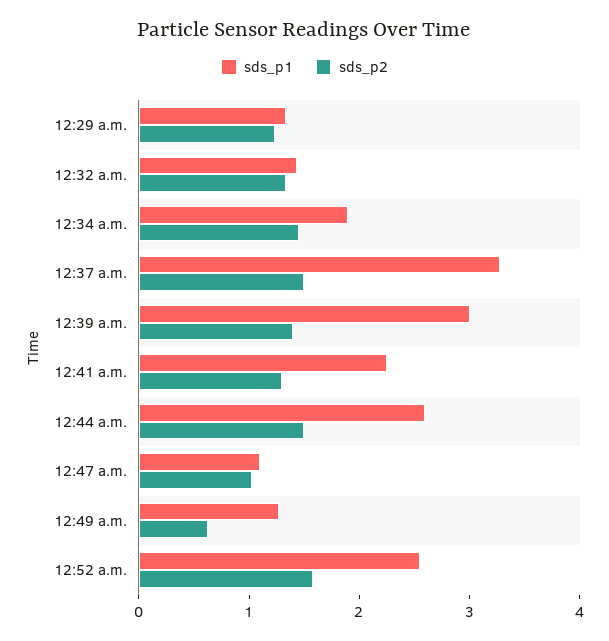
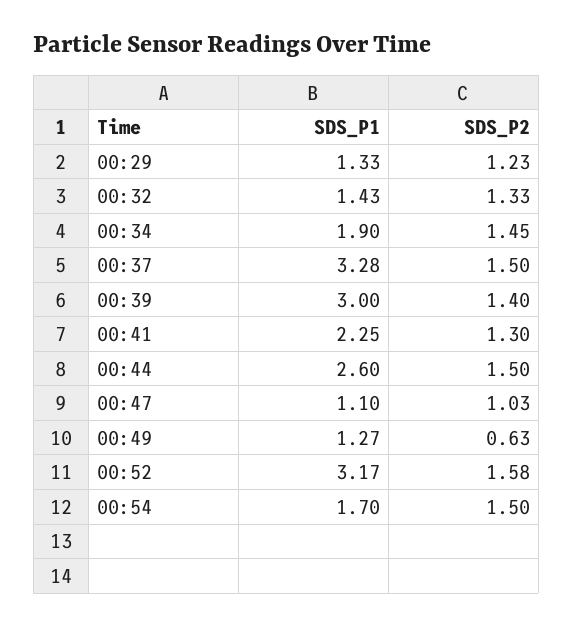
sds_p1, 12:52 a.m.: 2.6 -> 3.17
sds_p1, 00:54: none -> 1.7
sds_p2, 00:54: none -> 1.5

